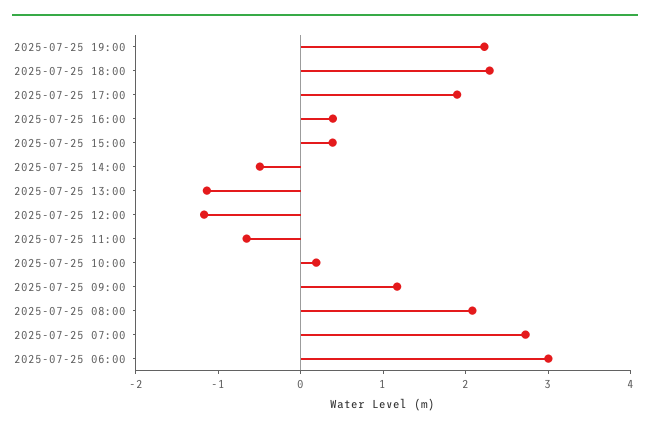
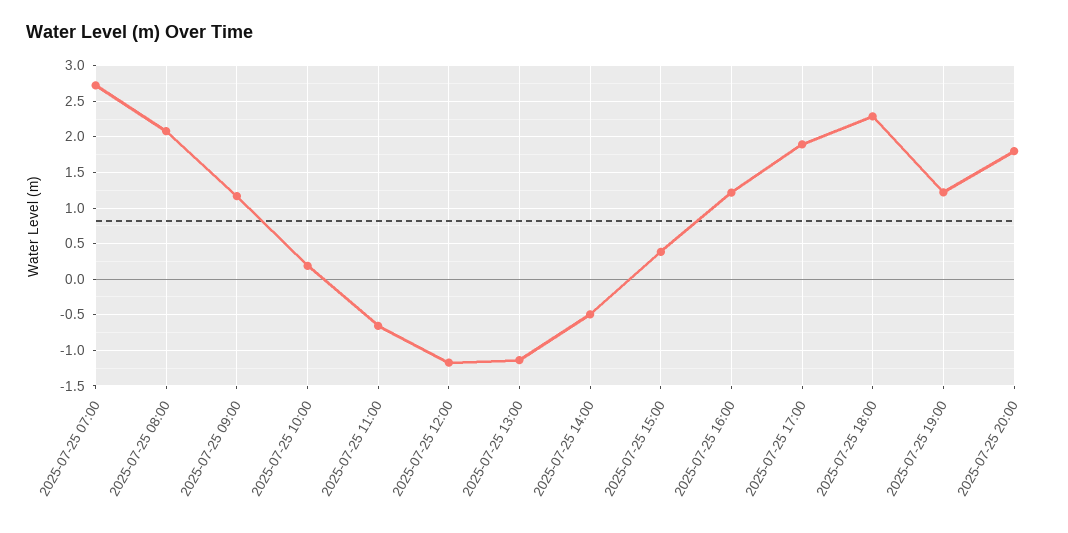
2025-07-25 19:00: 2.2 -> 1.2
2025-07-25 16:00: 0.4 -> 1.2
2025-07-25 06:00: 3 -> none
2025-07-25 20:00: none -> 1.8

